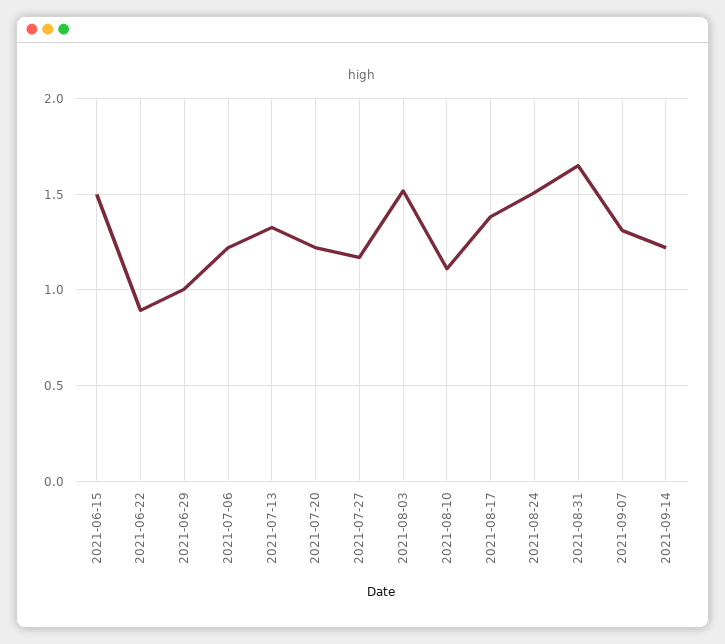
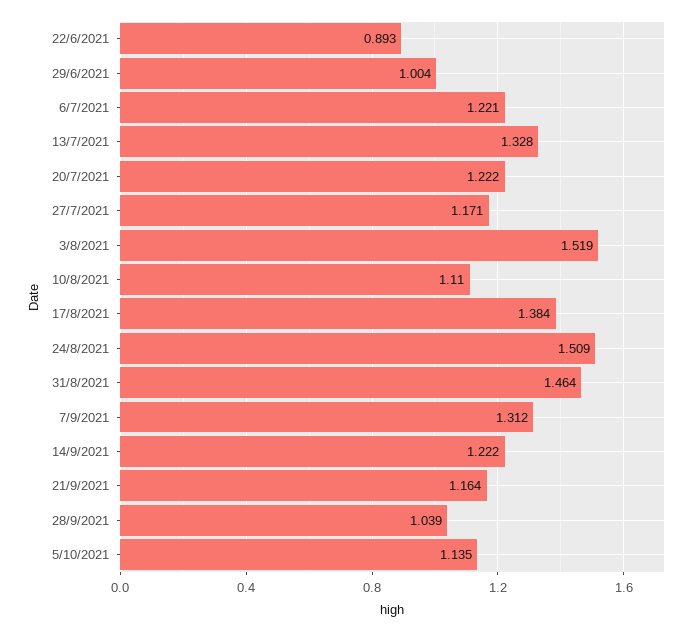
2021-06-15: 1.5 -> none
2021-08-31: 1.65 -> 1.464
21/9/2021: none -> 1.164
28/9/2021: none -> 1.039
5/10/2021: none -> 1.135

